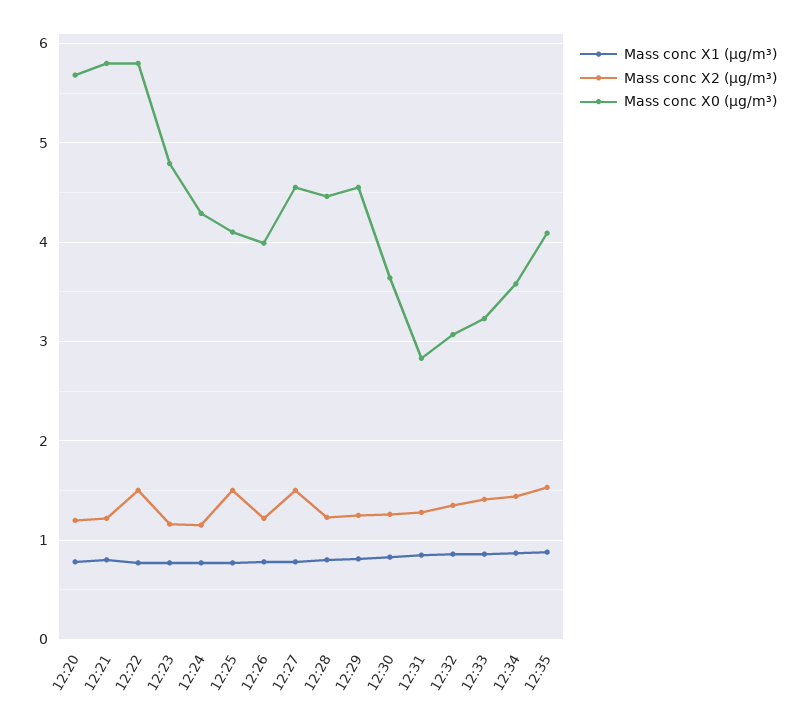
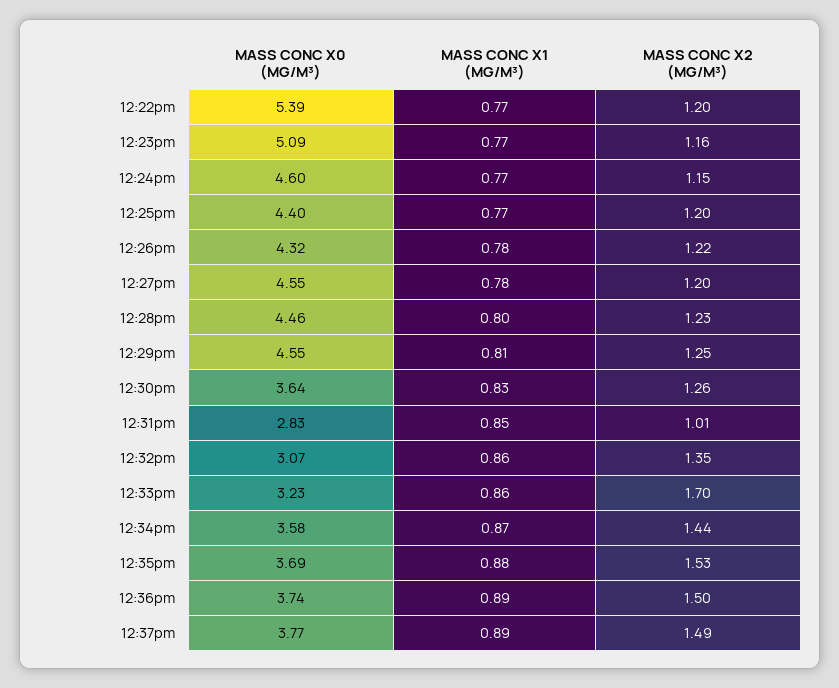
Mass conc X1 (μg/m³), 12:20: 0.8 -> none
Mass conc X2 (μg/m³), 12:20: 1.2 -> none
Mass conc X0 (μg/m³), 12:20: 5.7 -> none
Mass conc X1 (μg/m³), 12:21: 0.8 -> none
Mass conc X2 (μg/m³), 12:21: 1.2 -> none
Mass conc X0 (μg/m³), 12:21: 5.8 -> none
Mass conc X2 (μg/m³), 12:22: 1.5 -> 1.2
Mass conc X0 (μg/m³), 12:22: 5.8 -> 5.39
Mass conc X0 (μg/m³), 12:23: 4.8 -> 5.09
Mass conc X0 (μg/m³), 12:24: 4.3 -> 4.6
Mass conc X2 (μg/m³), 12:25: 1.5 -> 1.2
Mass conc X0 (μg/m³), 12:25: 4.1 -> 4.4
Mass conc X0 (μg/m³), 12:26: 4 -> 4.32
Mass conc X2 (μg/m³), 12:27: 1.5 -> 1.2
Mass conc X2 (μg/m³), 12:31: 1.3 -> 1.01
Mass conc X2 (μg/m³), 12:33: 1.4 -> 1.7
Mass conc X0 (μg/m³), 12:35: 4.1 -> 3.69
Mass conc X0 (μg/m³), 12:36pm: none -> 3.74
Mass conc X1 (μg/m³), 12:36pm: none -> 0.89
Mass conc X2 (μg/m³), 12:36pm: none -> 1.5
Mass conc X0 (μg/m³), 12:37pm: none -> 3.77
Mass conc X1 (μg/m³), 12:37pm: none -> 0.89
Mass conc X2 (μg/m³), 12:37pm: none -> 1.49

